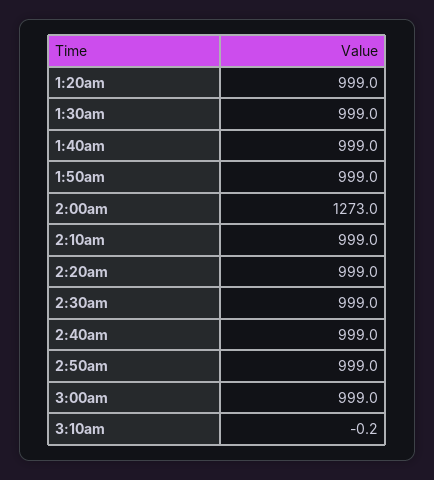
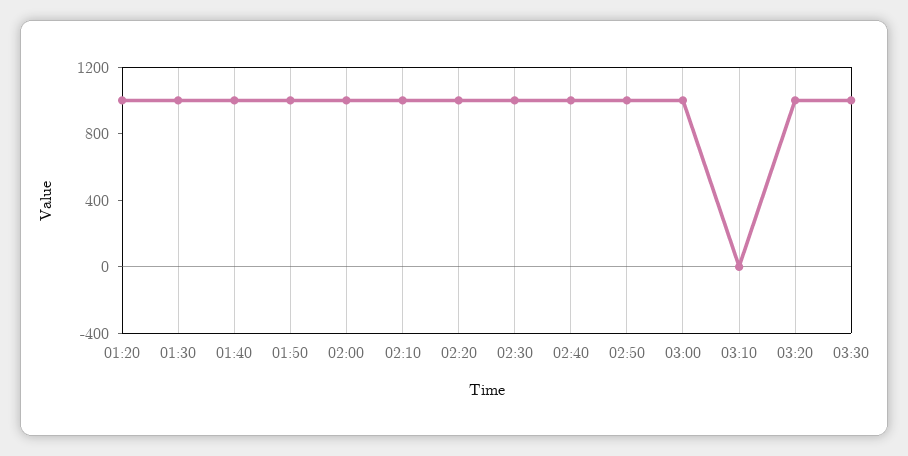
2:00am: 1273 -> 1000
03:20: none -> 1000
03:30: none -> 1000

